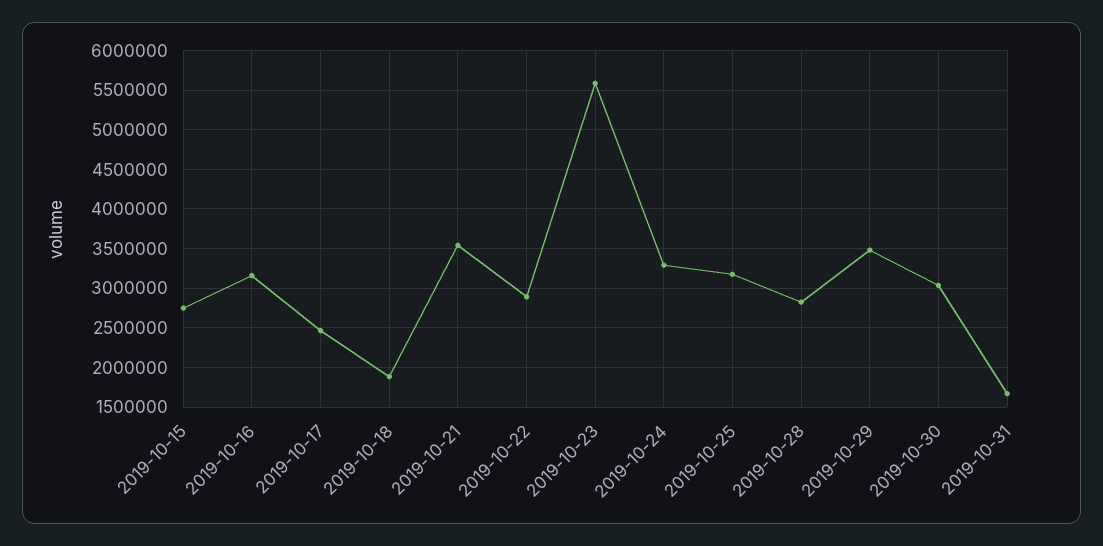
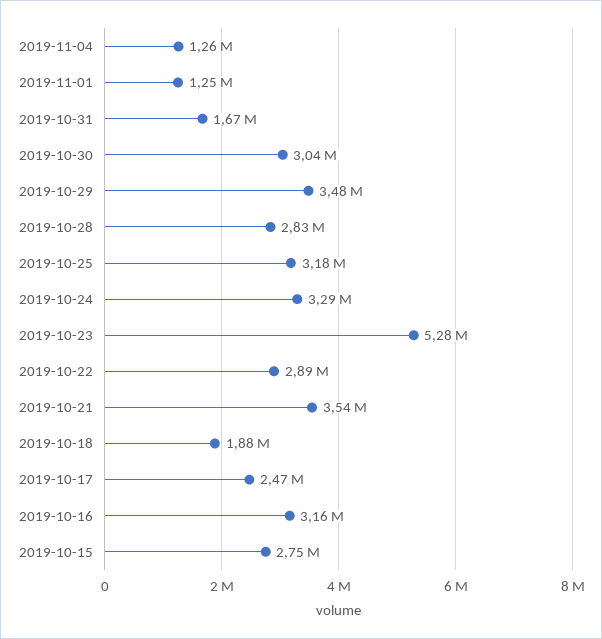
2019-10-23: 5600000 -> 5280000
2019-11-04: none -> 1260000
2019-11-01: none -> 1250000

